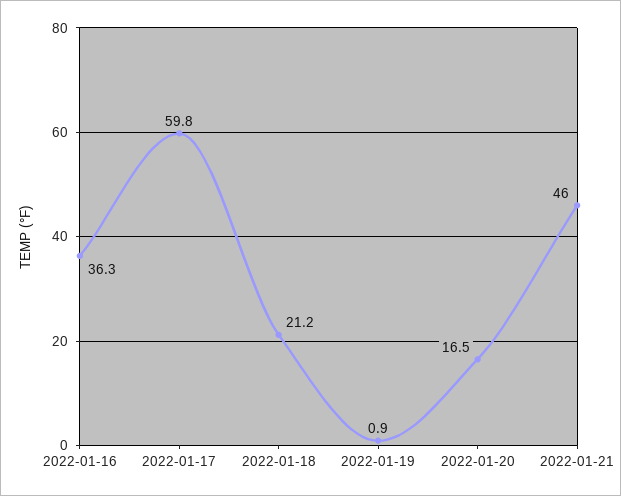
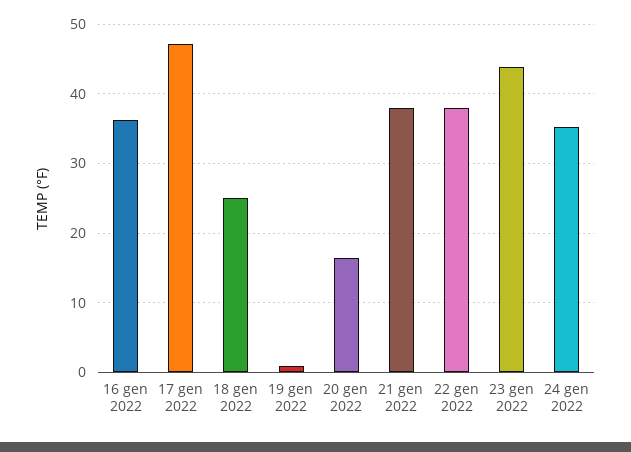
2022-01-17: 59.8 -> 47
2022-01-18: 21.2 -> 25
2022-01-21: 46 -> 38
22 gen 2022: none -> 38
23 gen 2022: none -> 44
24 gen 2022: none -> 35

